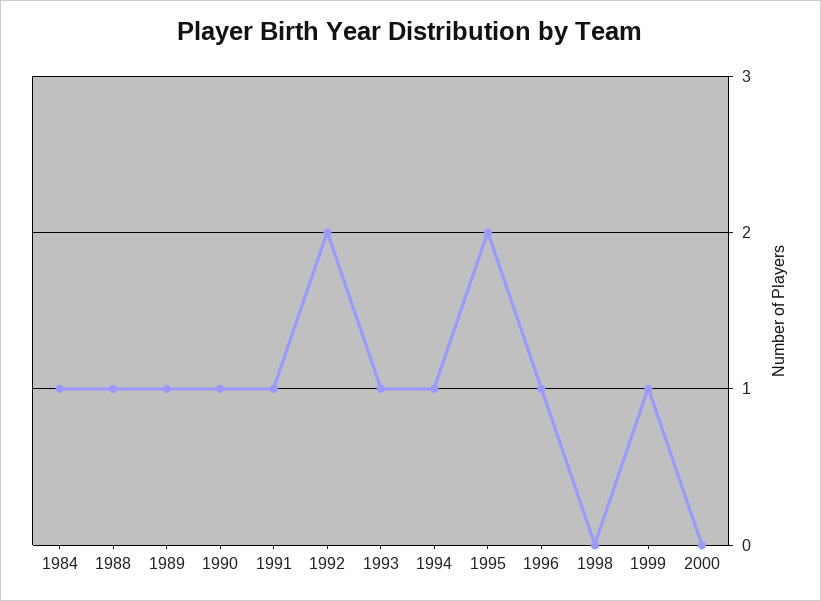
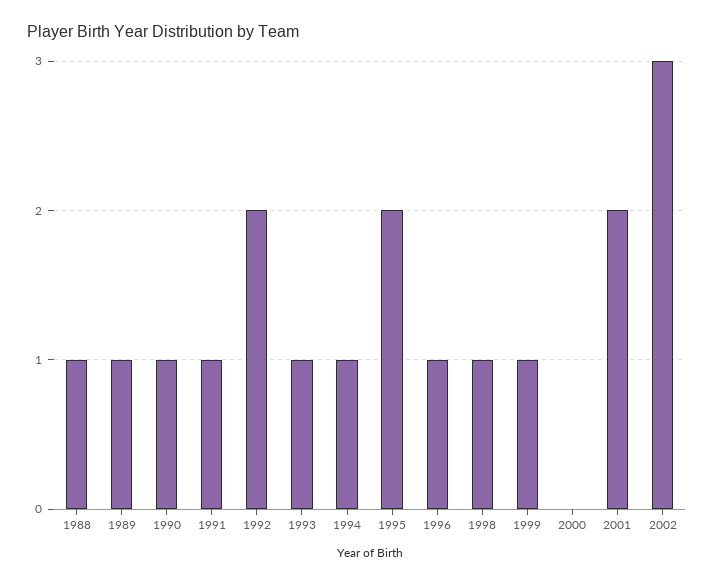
1984: 1 -> none
1998: 0 -> 1
2001: none -> 2
2002: none -> 3

